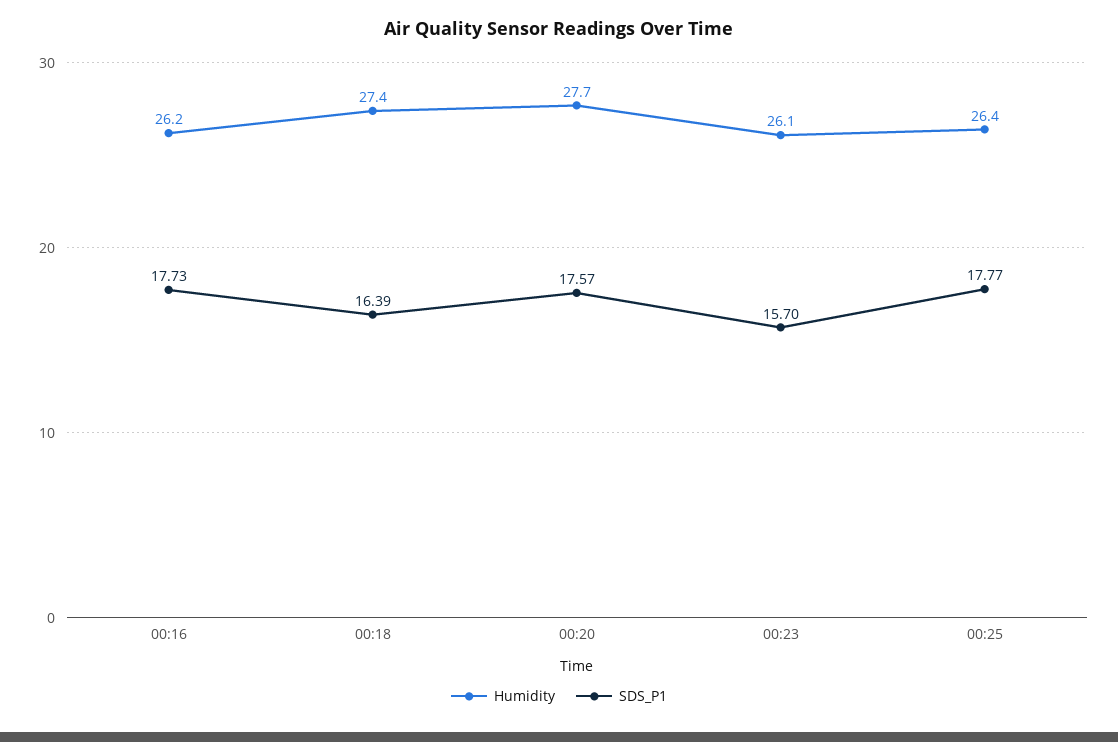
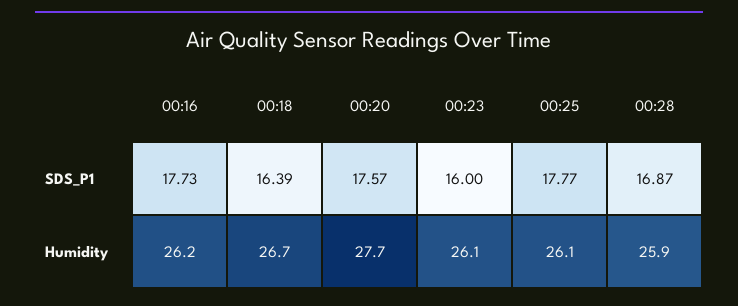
Humidity, 00:18: 27.4 -> 26.7
SDS_P1, 00:23: 15.7 -> 16
Humidity, 00:25: 26.4 -> 26.1
SDS_P1, 00:28: none -> 16.87
Humidity, 00:28: none -> 25.9

